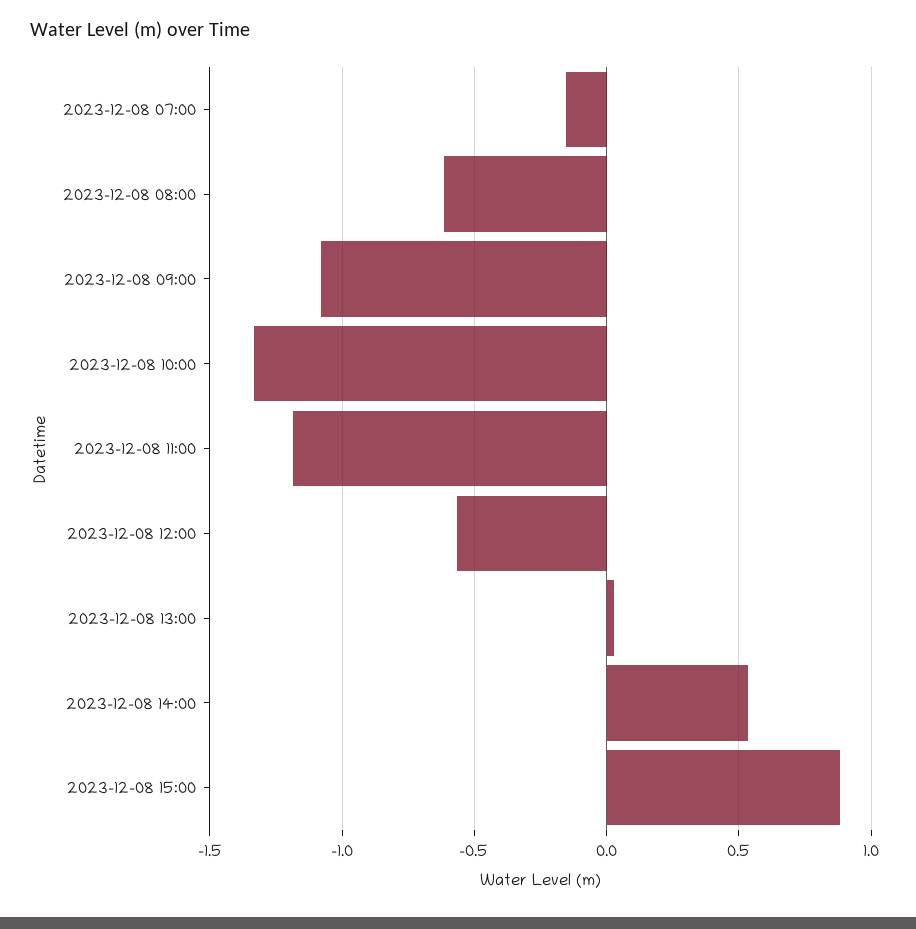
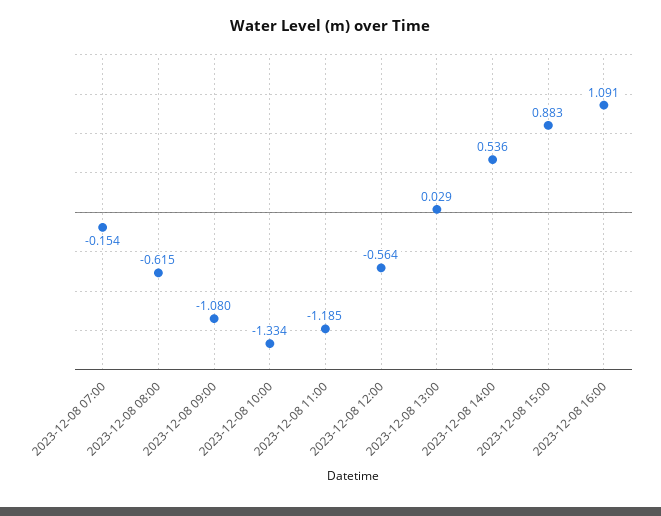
2023-12-08 16:00: none -> 1.091

